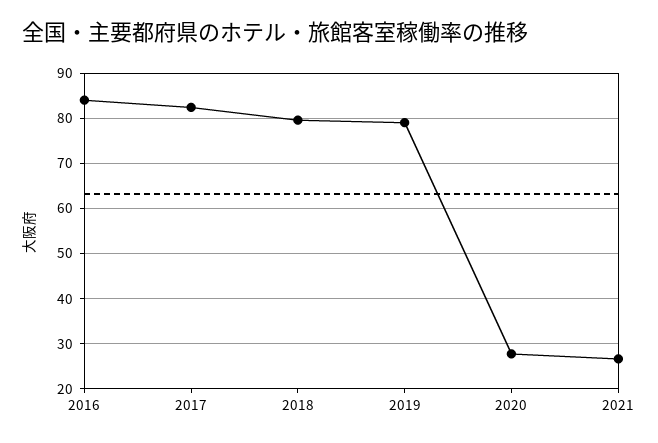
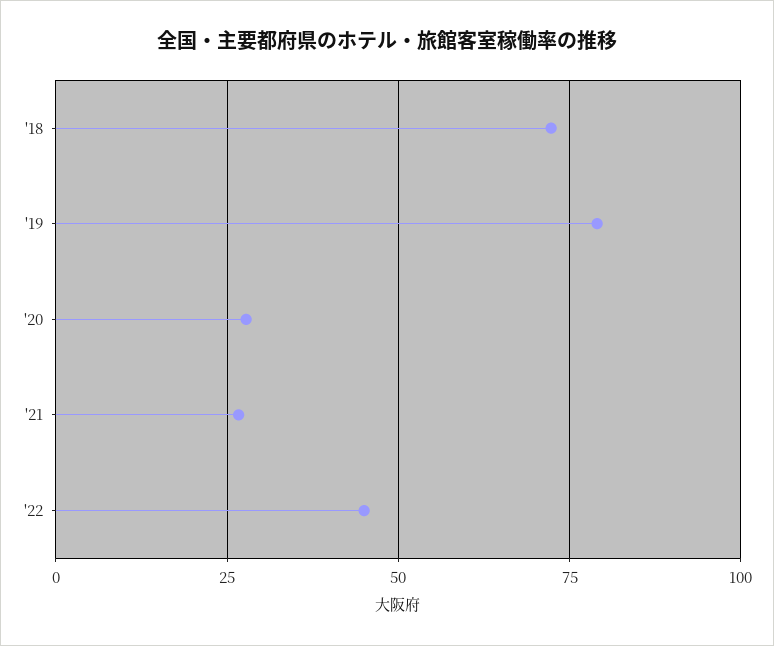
2016: 84 -> none
2017: 82 -> none
2018: 80 -> 72.5
'22: none -> 45

